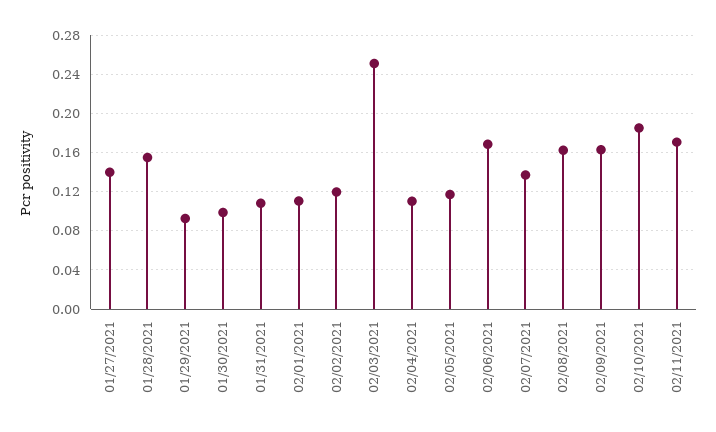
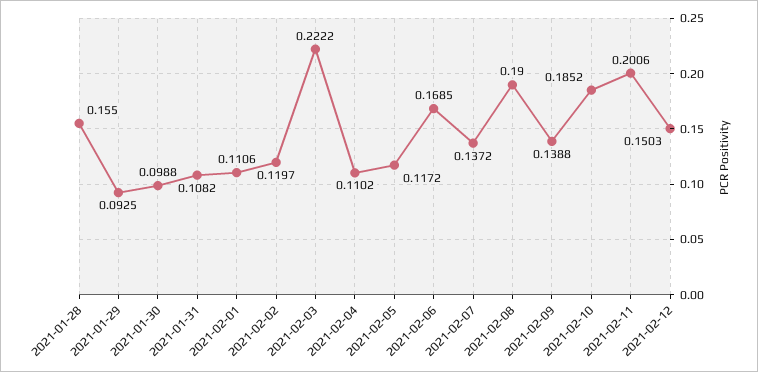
01/27/2021: 0.14 -> none
02/03/2021: 0.25 -> 0.2222
02/08/2021: 0.16 -> 0.19
02/09/2021: 0.16 -> 0.1388
02/11/2021: 0.17 -> 0.2006
2021-02-12: none -> 0.1503

